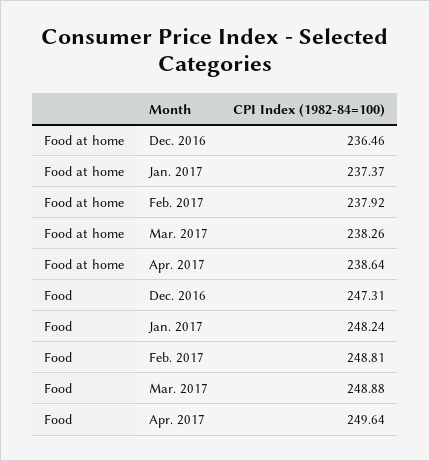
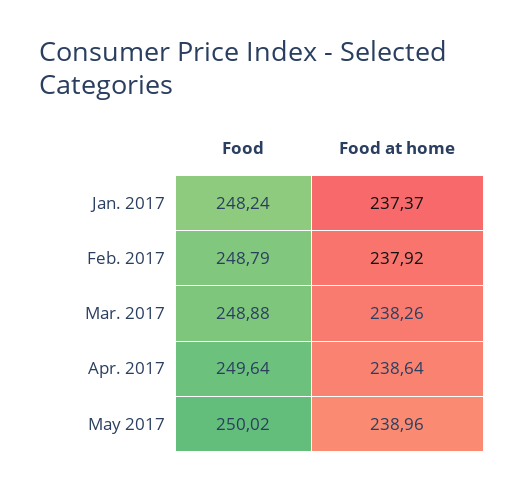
Food at home, Dec. 2016: 236.46 -> none
Food, Dec. 2016: 247.31 -> none
Food, Feb. 2017: 248.81 -> 248.79
Food, May 2017: none -> 250.02
Food at home, May 2017: none -> 238.96

